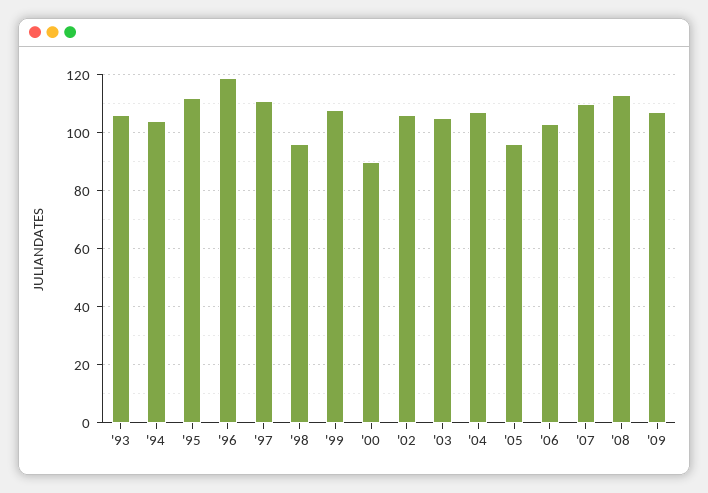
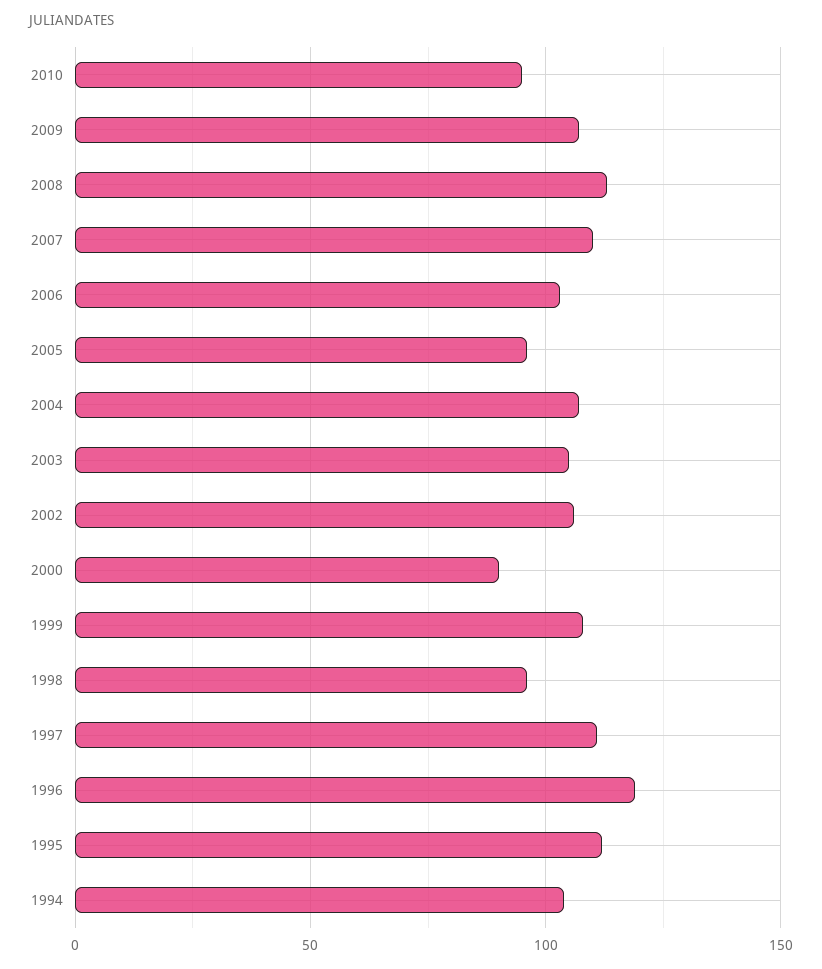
'93: 105 -> none
2010: none -> 95

